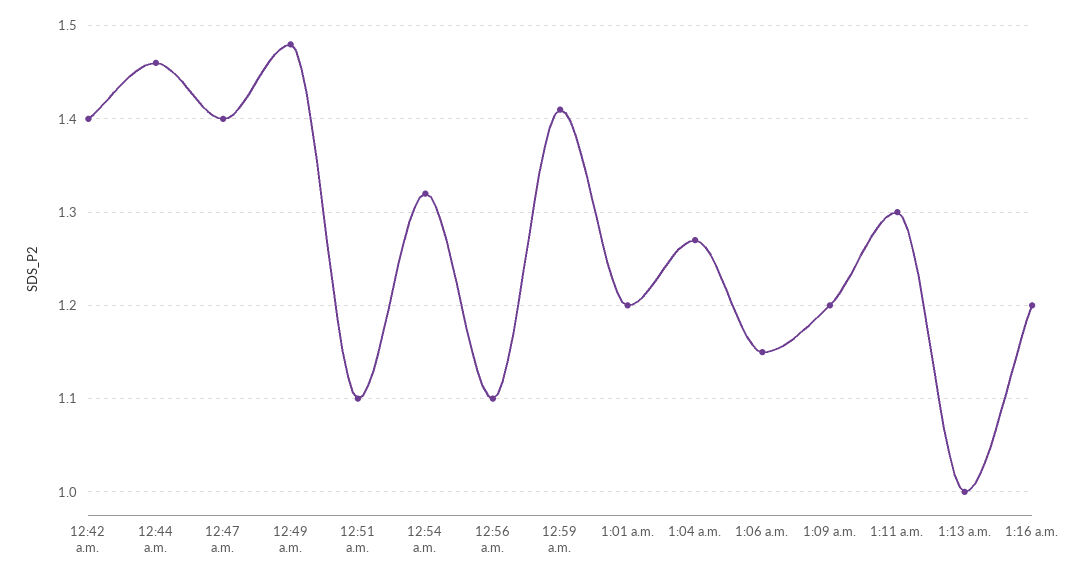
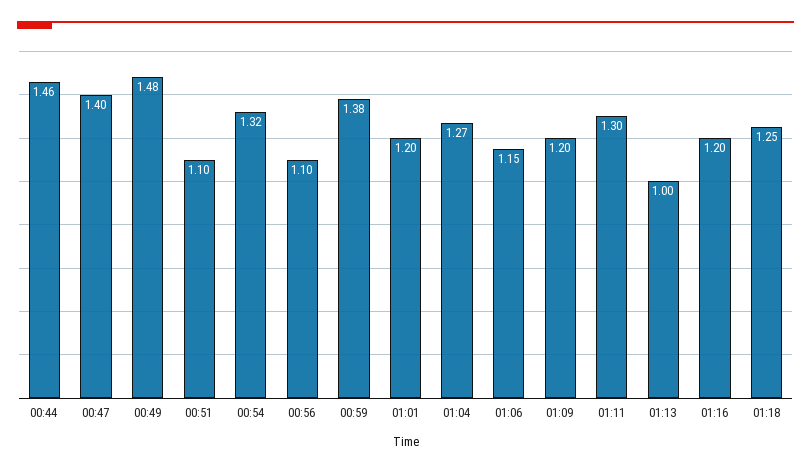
12:42 a.m.: 1.4 -> none
12:59 a.m.: 1.41 -> 1.38
01:18: none -> 1.25

